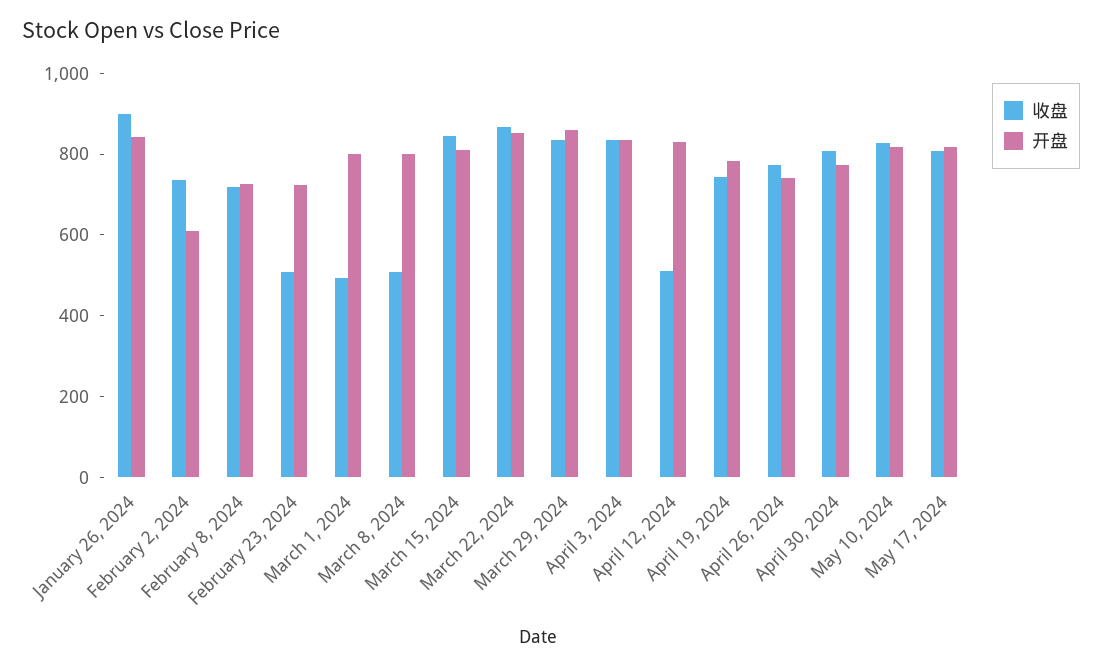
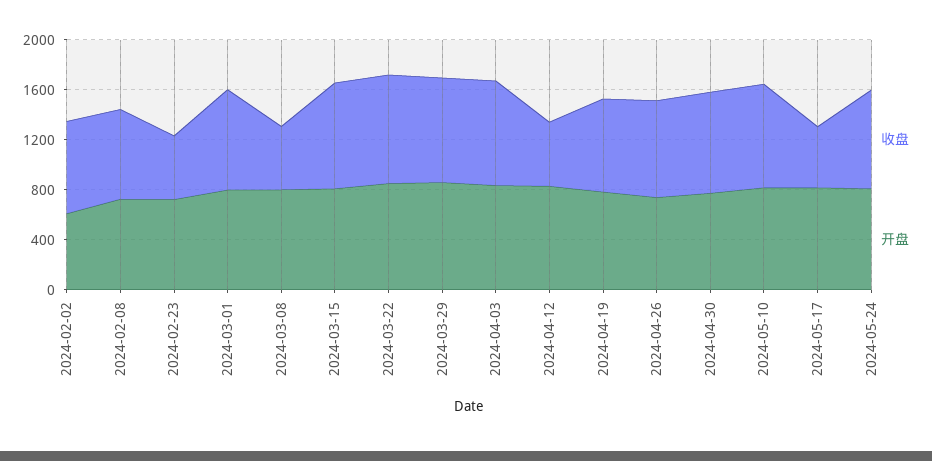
收盘, January 26, 2024: 900 -> none
开盘, January 26, 2024: 850 -> none
收盘, March 1, 2024: 500 -> 800
收盘, May 17, 2024: 800 -> 500
收盘, 2024-05-24: none -> 800
开盘, 2024-05-24: none -> 800

